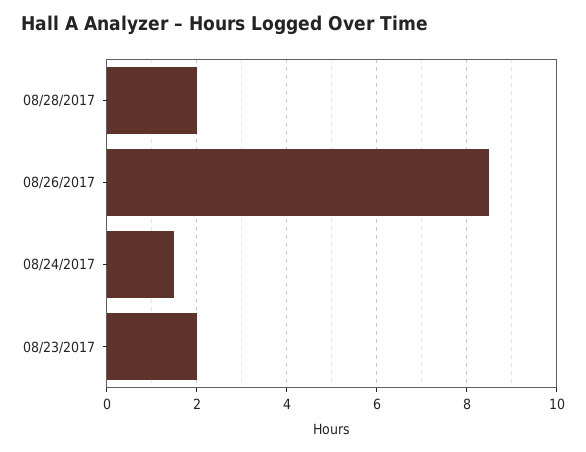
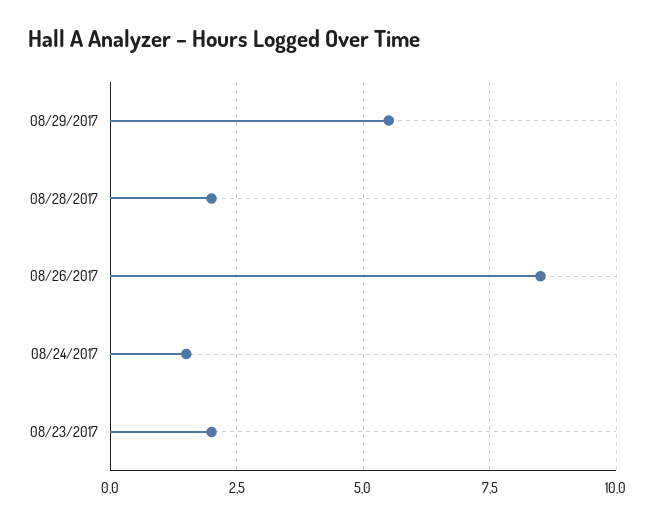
08/29/2017: none -> 5.5

